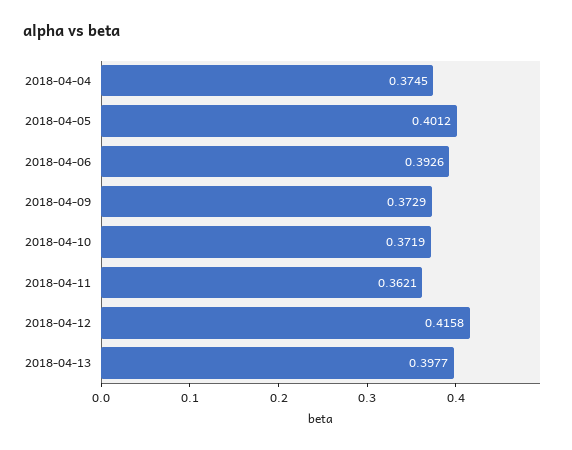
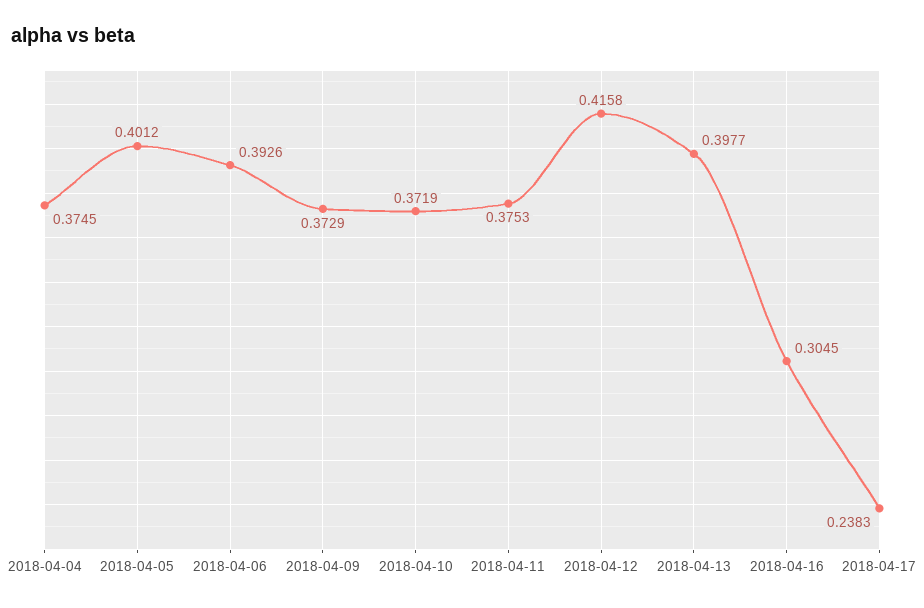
2018-04-11: 0.3621 -> 0.3753
2018-04-16: none -> 0.3045
2018-04-17: none -> 0.2383

